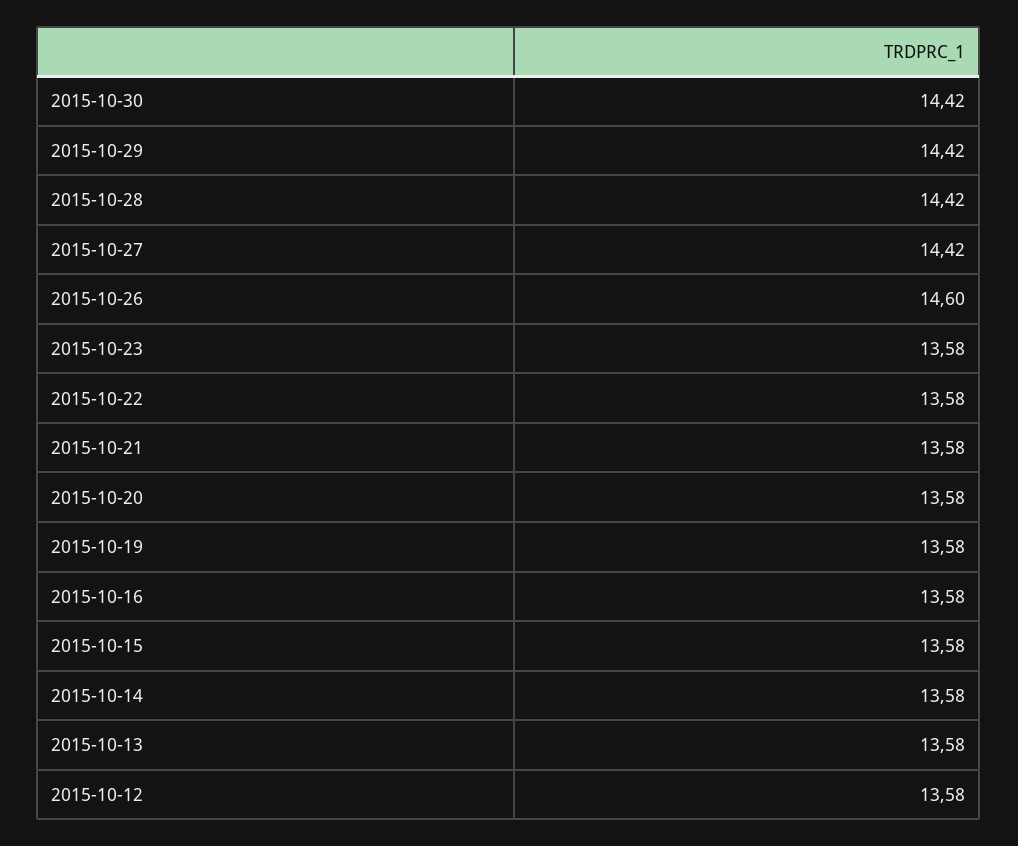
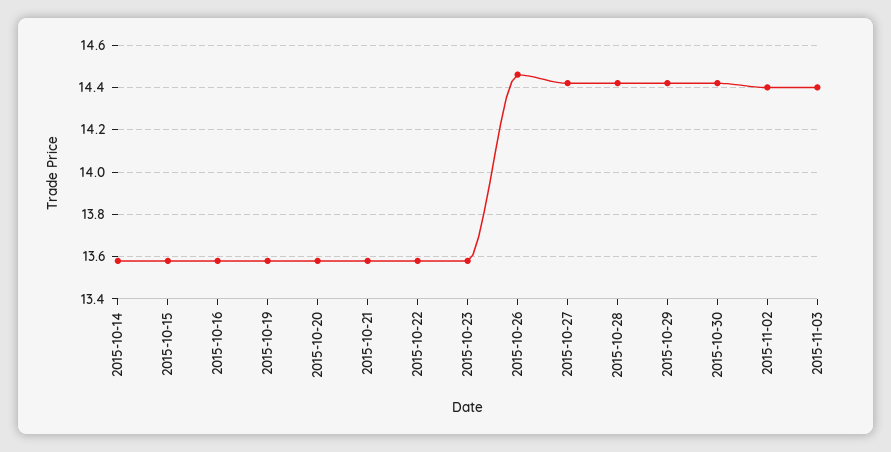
2015-10-26: 14.6 -> 14.45
2015-10-13: 13.58 -> none
2015-10-12: 13.58 -> none
2015-11-02: none -> 14.4
2015-11-03: none -> 14.4

